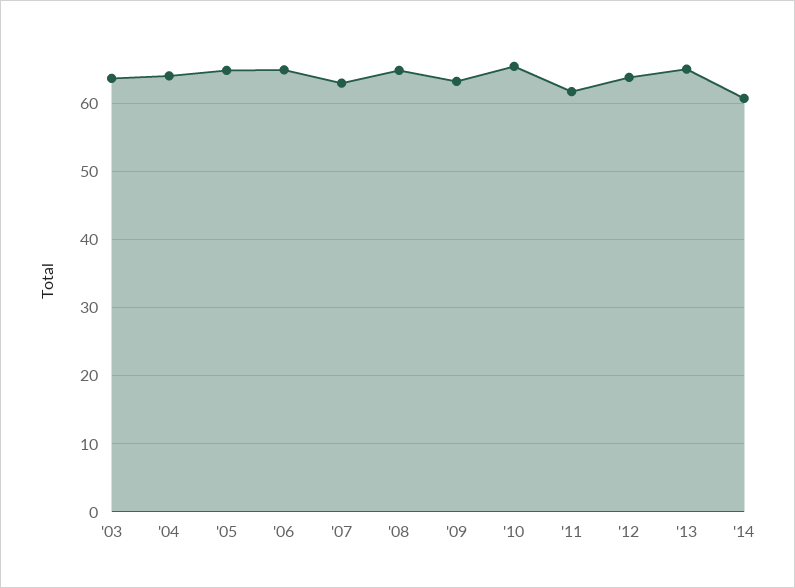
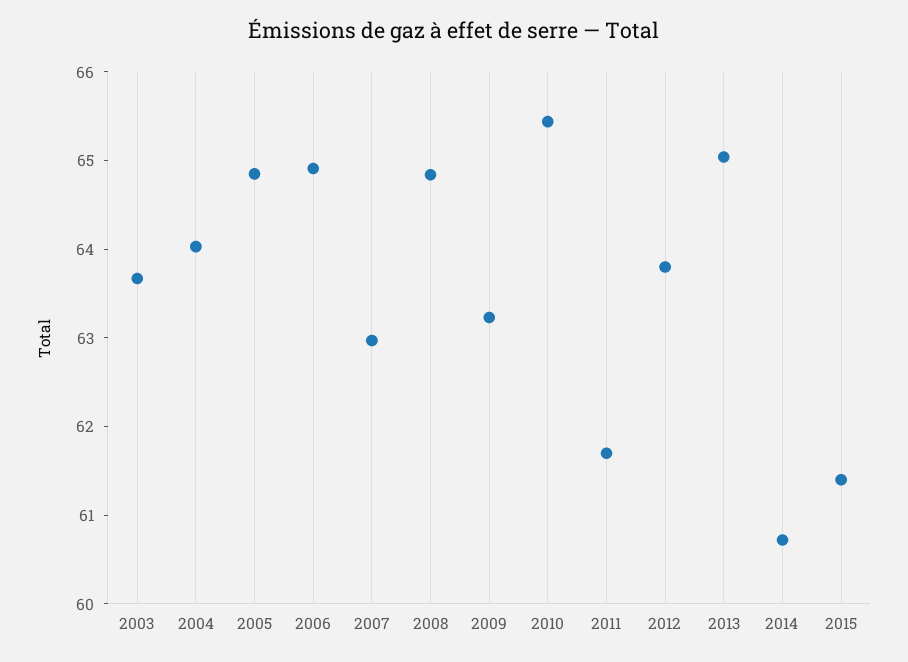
2015: none -> 61.4

